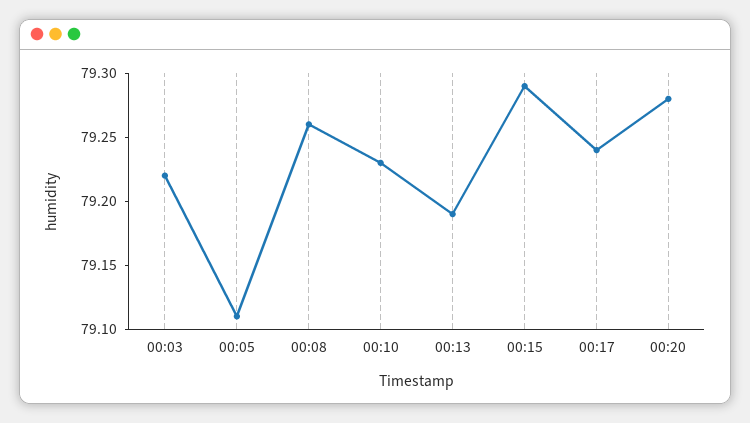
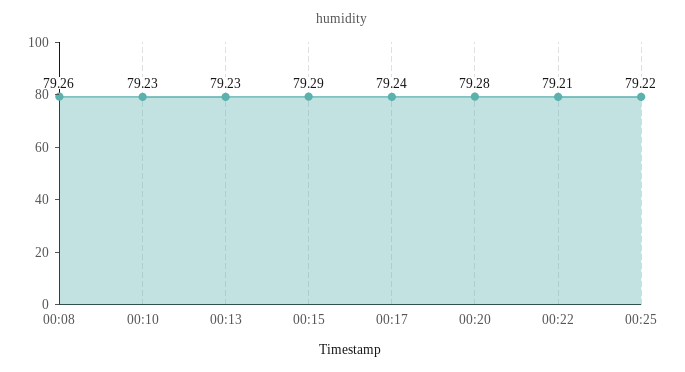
00:03: 79.22 -> none
00:05: 79.11 -> none
00:13: 79.19 -> 79.23
00:22: none -> 79.21
00:25: none -> 79.22

